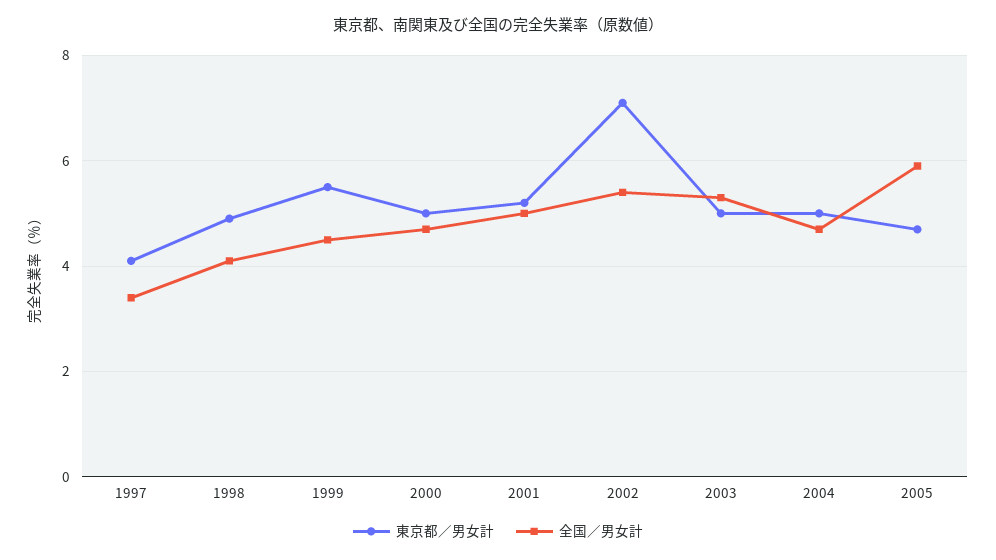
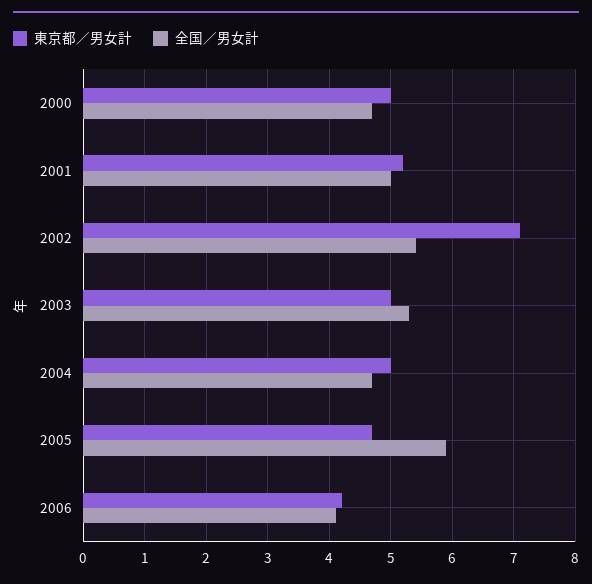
東京都／男女計, 1997: 4 -> none
全国／男女計, 1997: 3.5 -> none
東京都／男女計, 1998: 5 -> none
全国／男女計, 1998: 4 -> none
東京都／男女計, 1999: 5.5 -> none
全国／男女計, 1999: 4.5 -> none
東京都／男女計, 2006: none -> 4.2
全国／男女計, 2006: none -> 4.1

